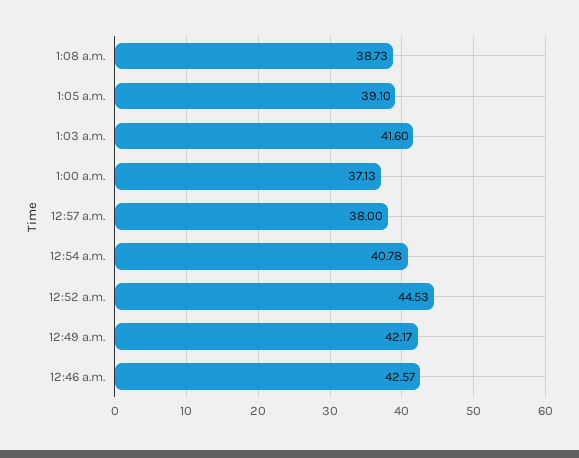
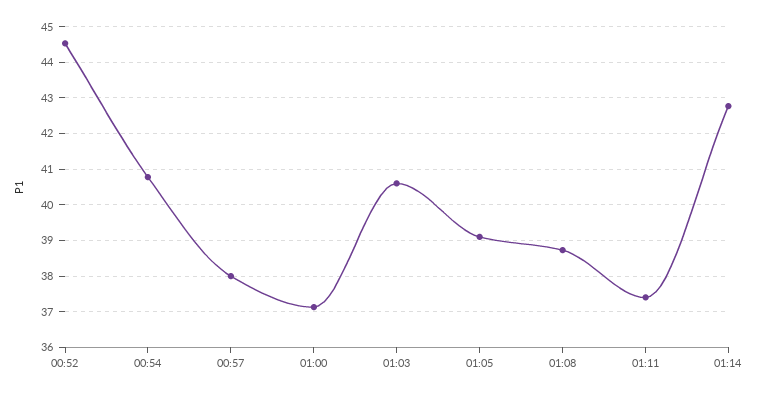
1:03 a.m.: 41.6 -> 40.6
12:49 a.m.: 42.17 -> none
12:46 a.m.: 42.57 -> none
01:11: none -> 37.4
01:14: none -> 42.8

